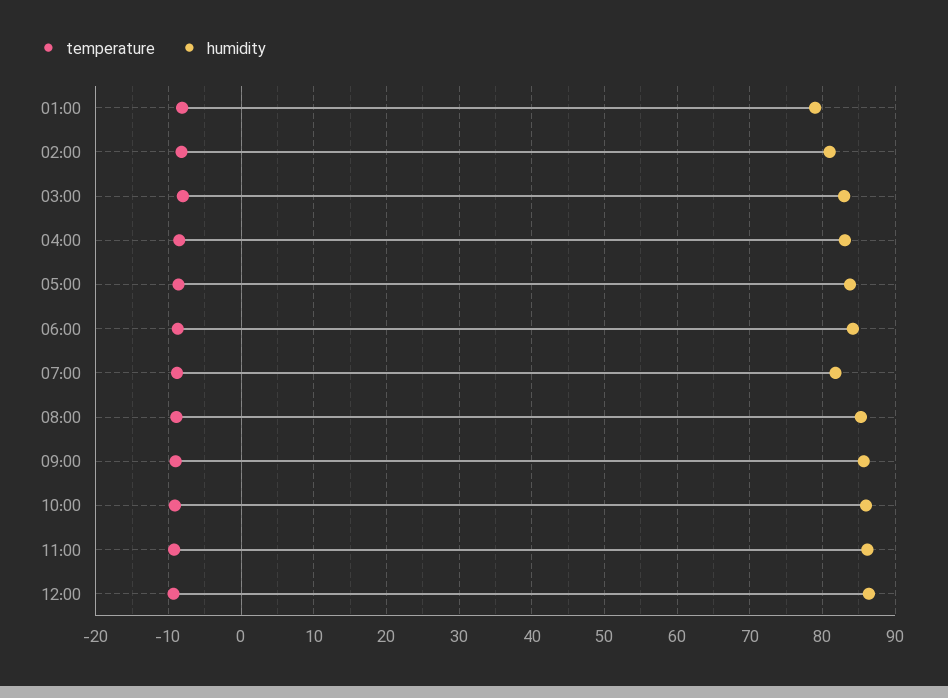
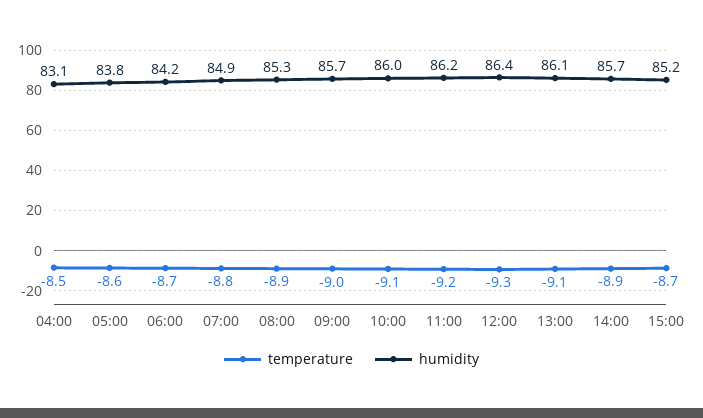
temperature, 01:00: -8 -> none
humidity, 01:00: 79 -> none
temperature, 02:00: -8 -> none
humidity, 02:00: 81 -> none
temperature, 03:00: -8 -> none
humidity, 03:00: 83 -> none
humidity, 07:00: 82 -> 84.9
temperature, 13:00: none -> -9.1
humidity, 13:00: none -> 86.1
temperature, 14:00: none -> -8.9
humidity, 14:00: none -> 85.7
temperature, 15:00: none -> -8.7
humidity, 15:00: none -> 85.2

